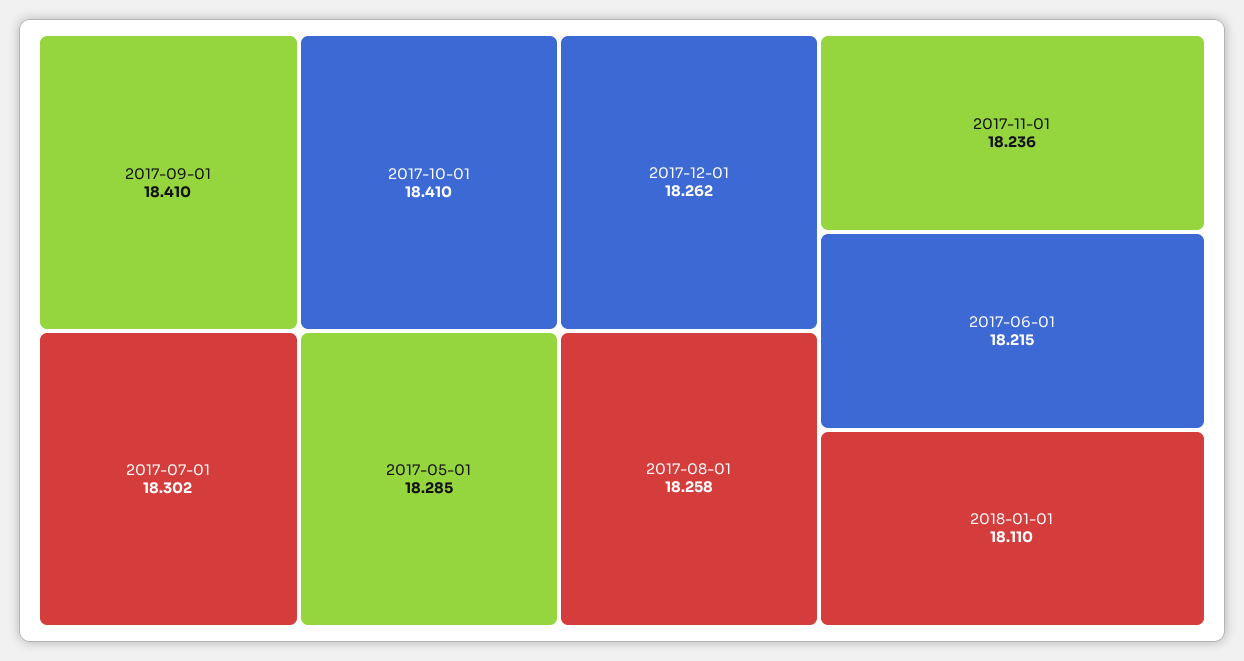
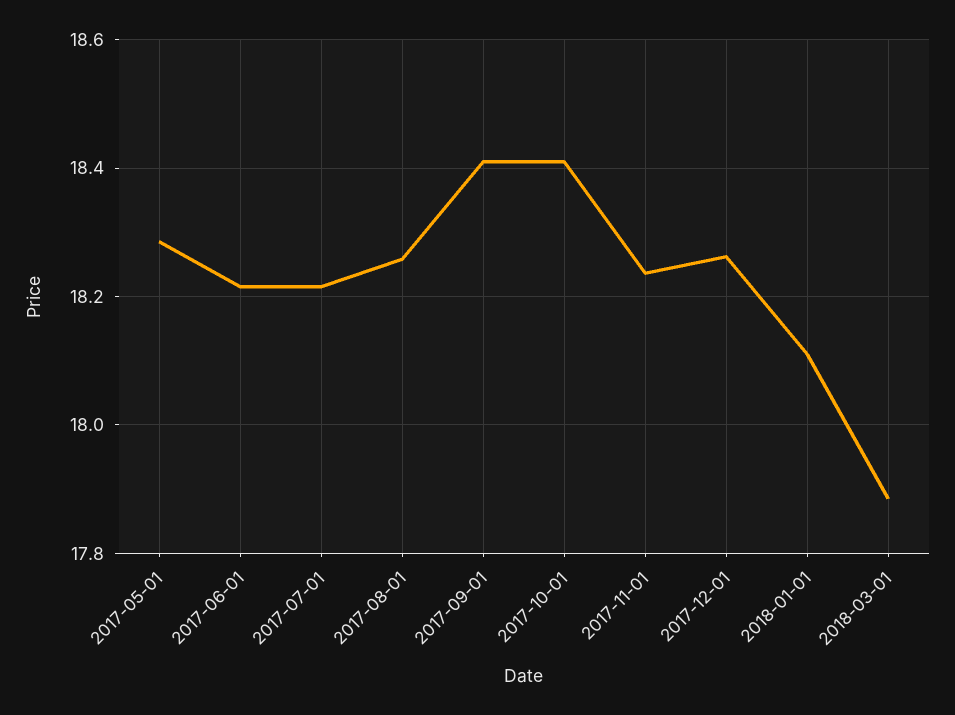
2017-07-01: 18.302 -> 18.22
2018-03-01: none -> 17.88

